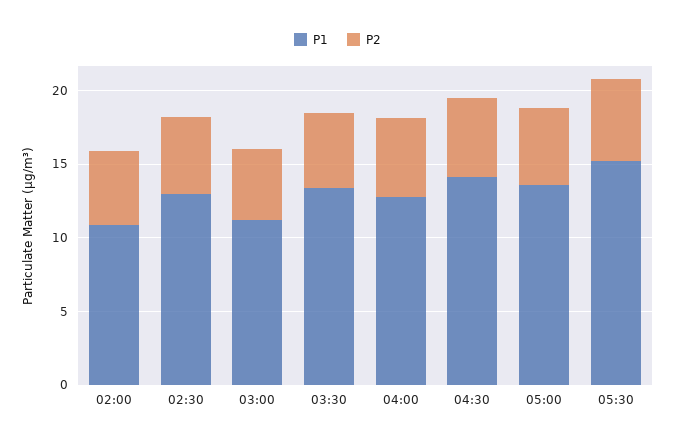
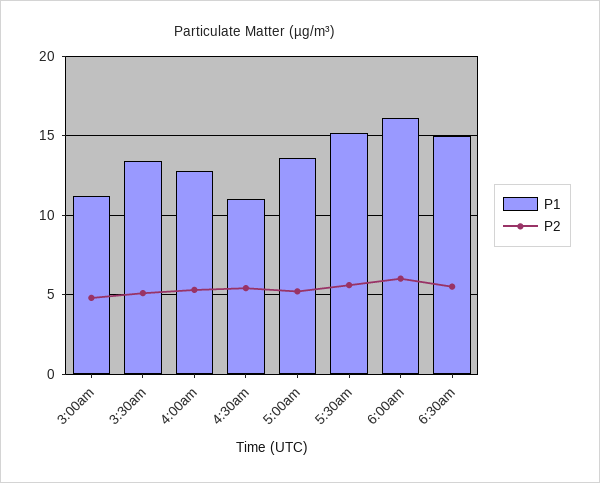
P1, 02:00: 11 -> none
P2, 02:00: 5 -> none
P1, 02:30: 13 -> none
P2, 02:30: 5 -> none
P1, 04:30: 14 -> 11
P1, 6:00am: none -> 16
P2, 6:00am: none -> 6
P1, 6:30am: none -> 15
P2, 6:30am: none -> 5.5

